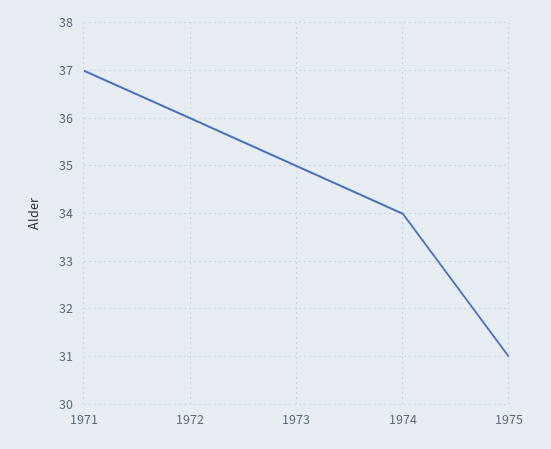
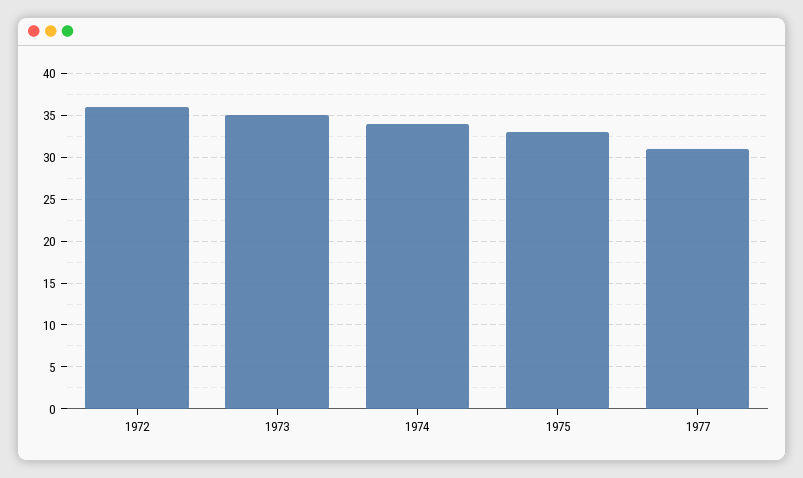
1971: 37 -> none
1975: 31 -> 33
1977: none -> 31

